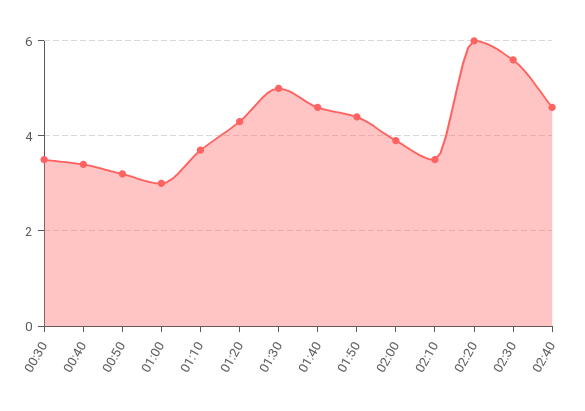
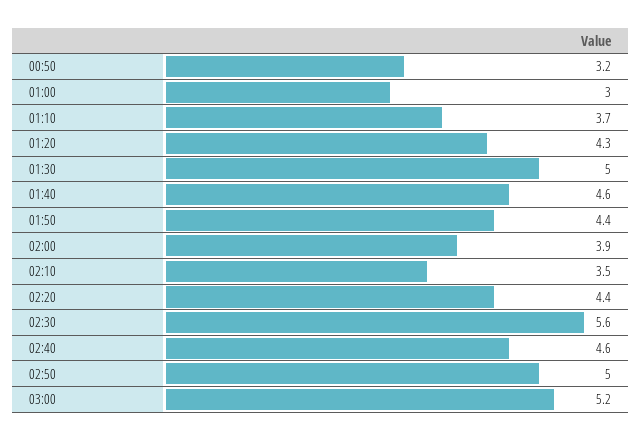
00:30: 3.5 -> none
00:40: 3.5 -> none
02:20: 6 -> 4.4
02:50: none -> 5
03:00: none -> 5.2

